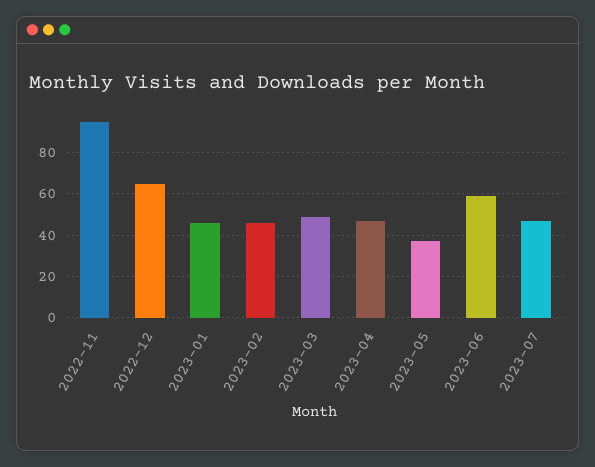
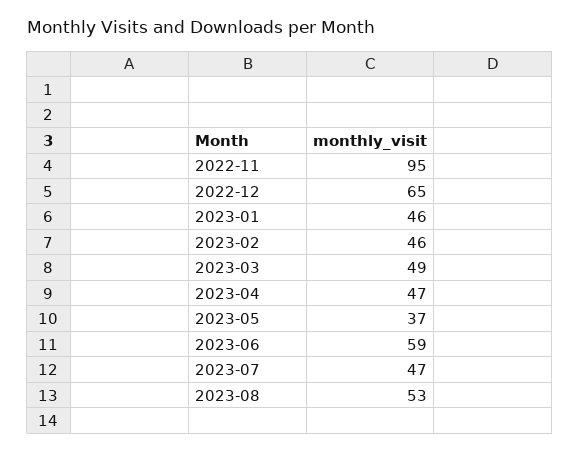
2023-08: none -> 53

